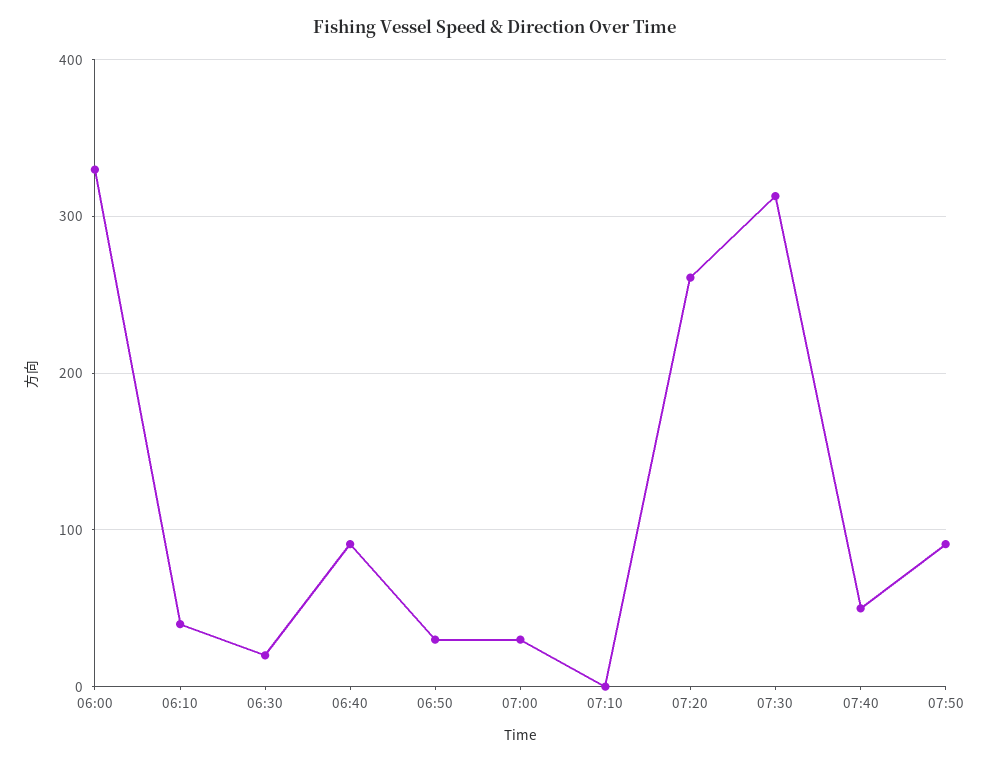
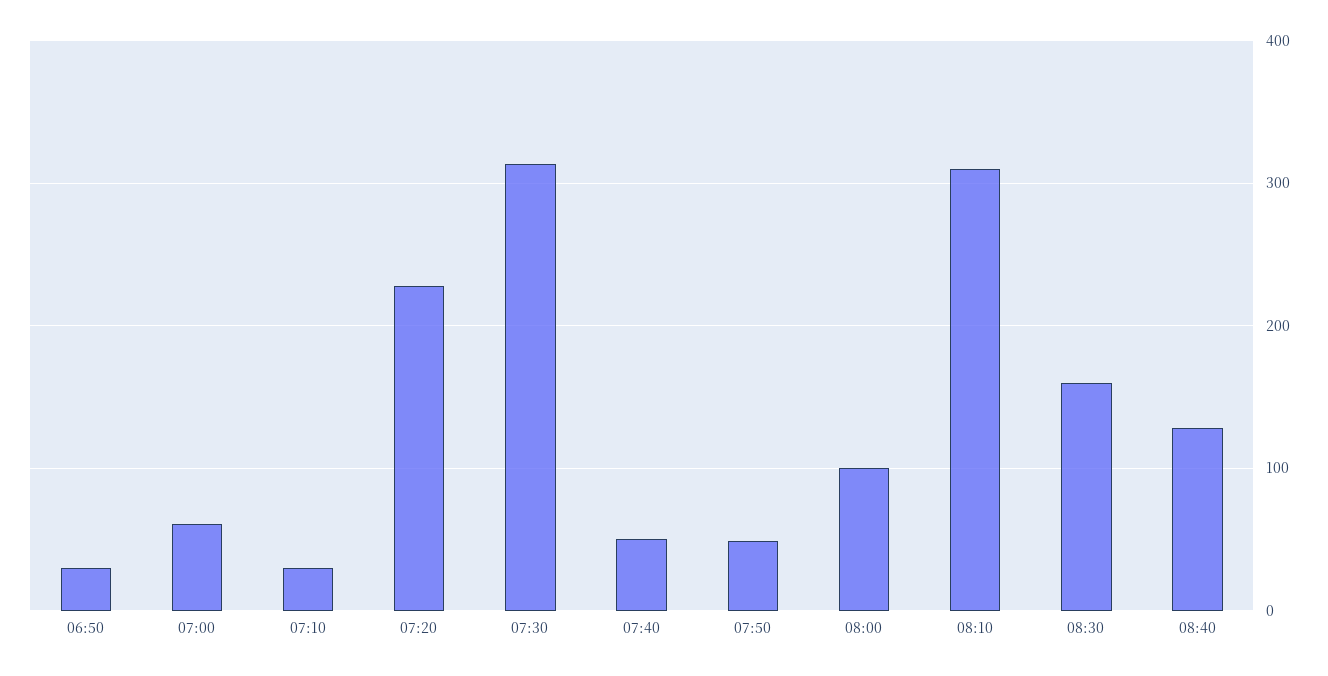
06:00: 330 -> none
06:10: 40 -> none
06:30: 20 -> none
06:40: 90 -> none
07:00: 30 -> 60
07:10: 0 -> 30
07:20: 260 -> 230
07:50: 90 -> 50
08:00: none -> 100
08:10: none -> 310
08:30: none -> 160
08:40: none -> 130

